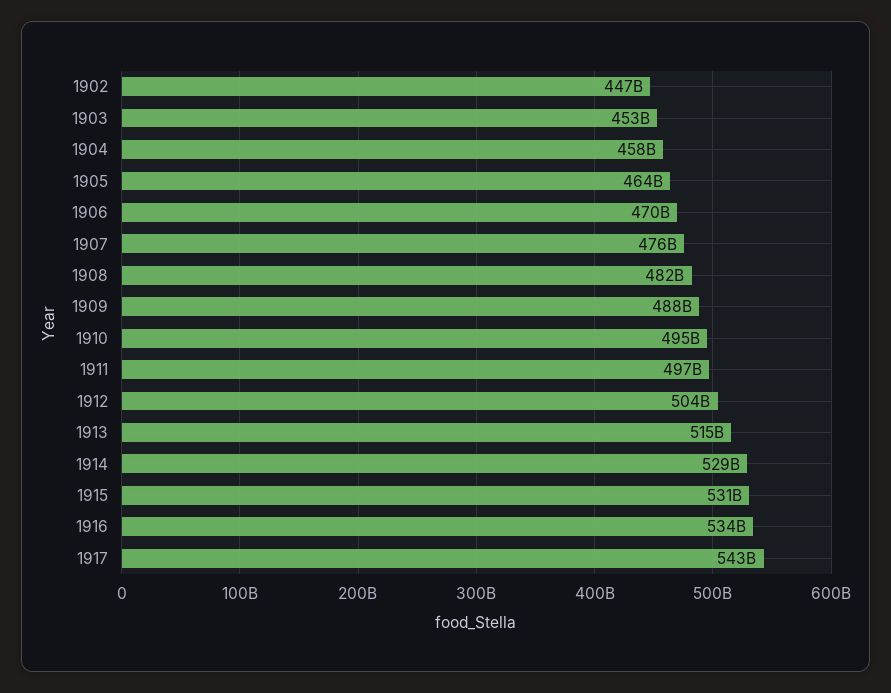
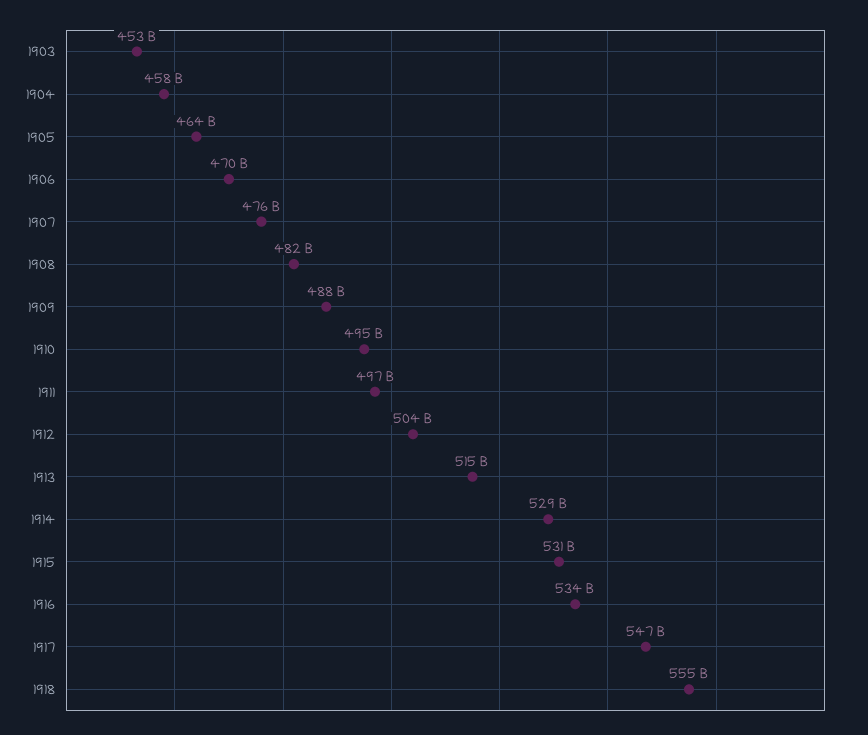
1902: 447000000000 -> none
1917: 543000000000 -> 547000000000
1918: none -> 555000000000

